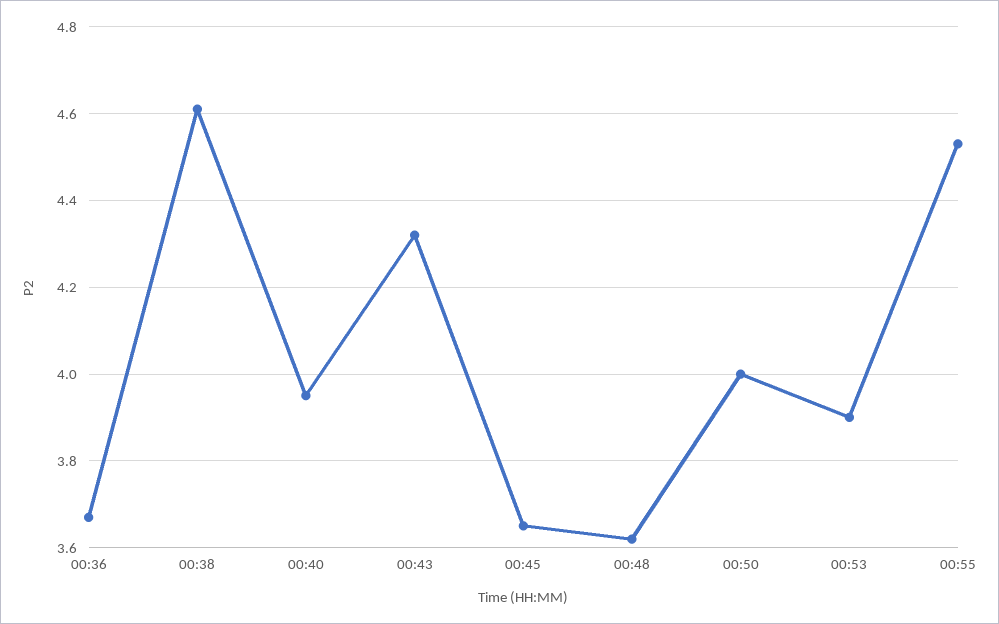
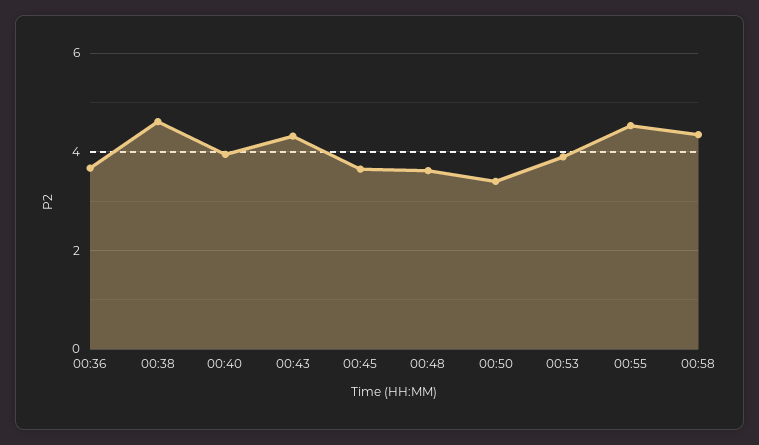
00:50: 4 -> 3.4
00:58: none -> 4.4

